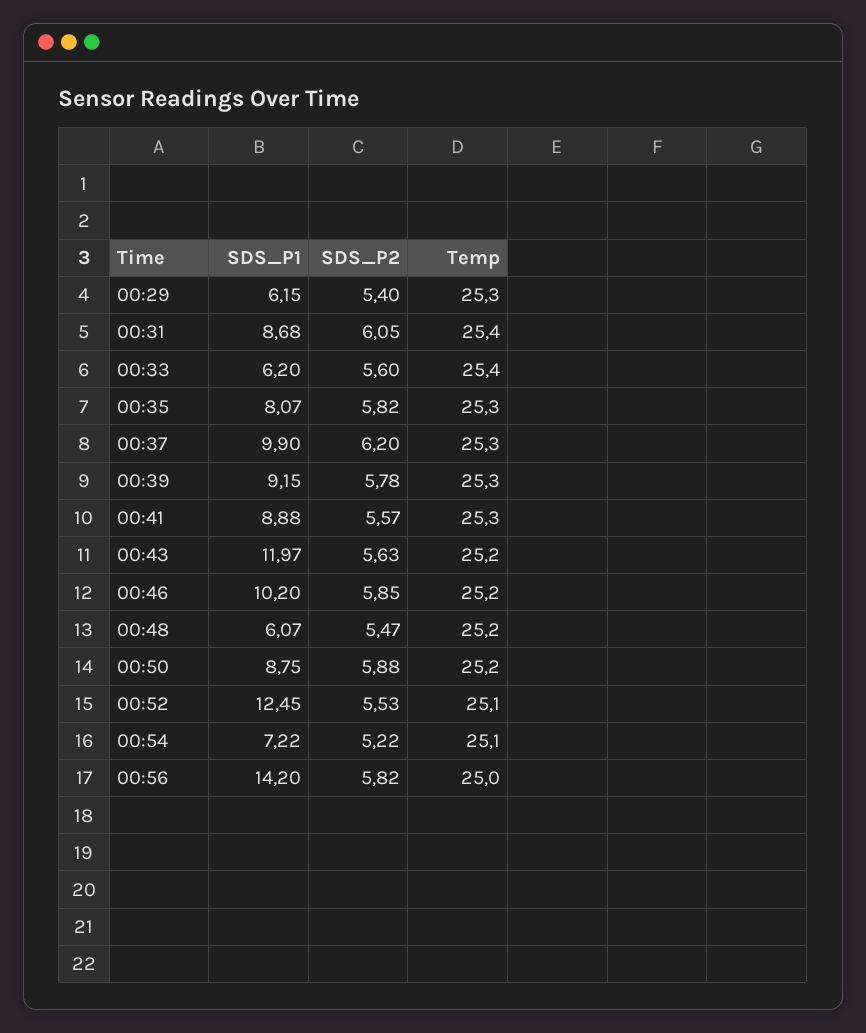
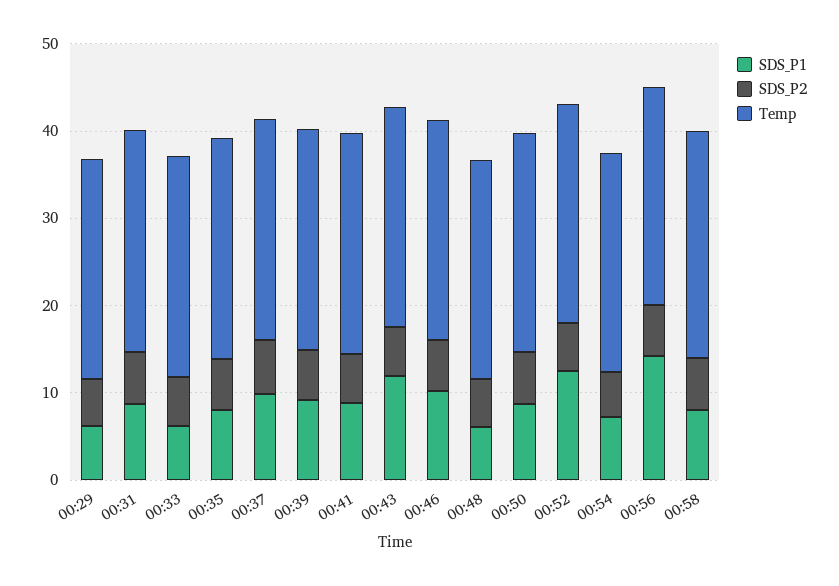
SDS_P1, 00:58: none -> 8
SDS_P2, 00:58: none -> 6
Temp, 00:58: none -> 26

